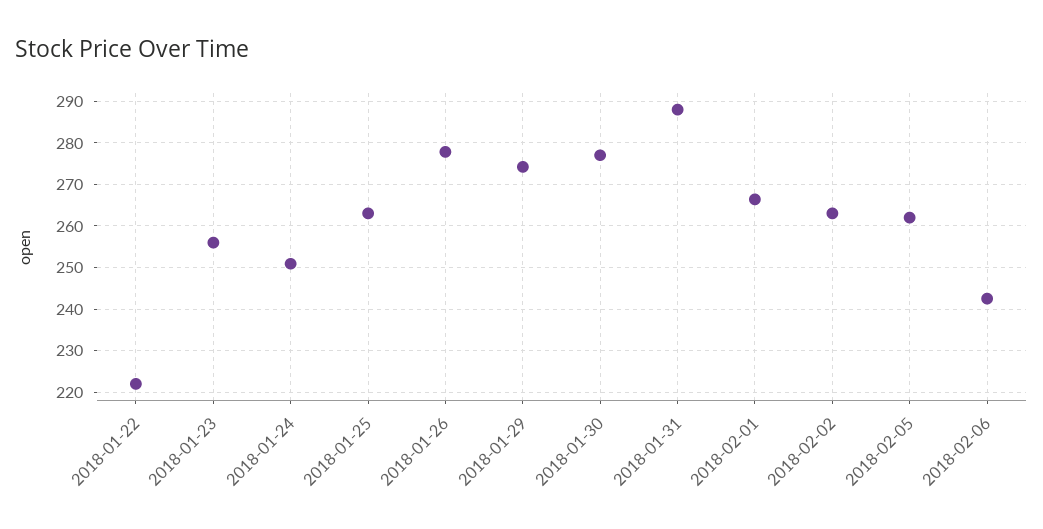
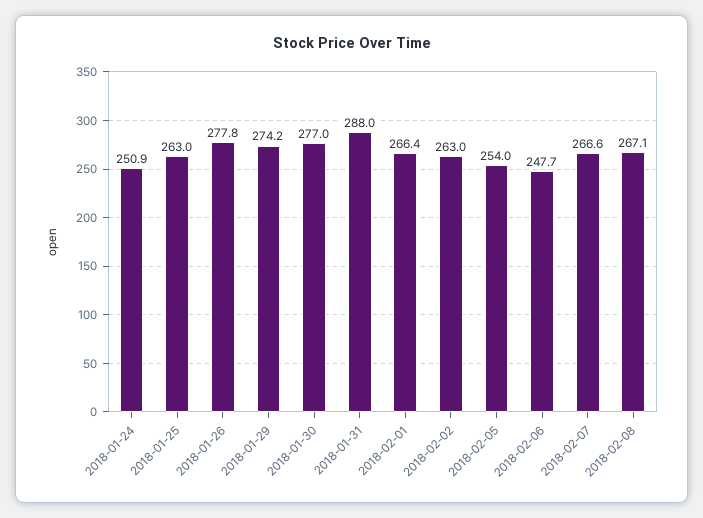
2018-01-22: 222 -> none
2018-01-23: 256 -> none
2018-02-05: 262 -> 254
2018-02-06: 242 -> 247.7
2018-02-07: none -> 266.6
2018-02-08: none -> 267.1

